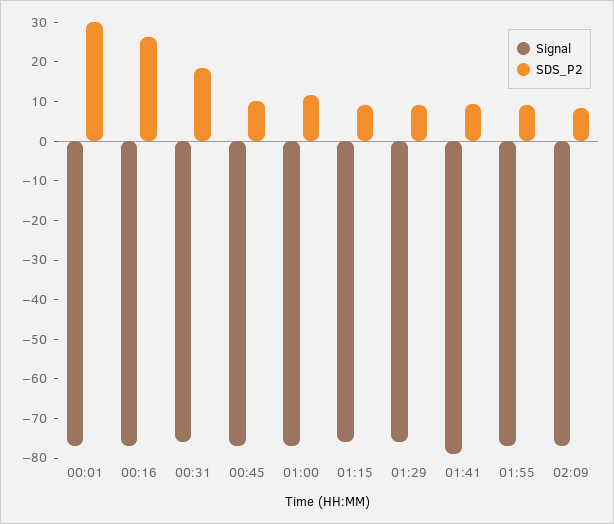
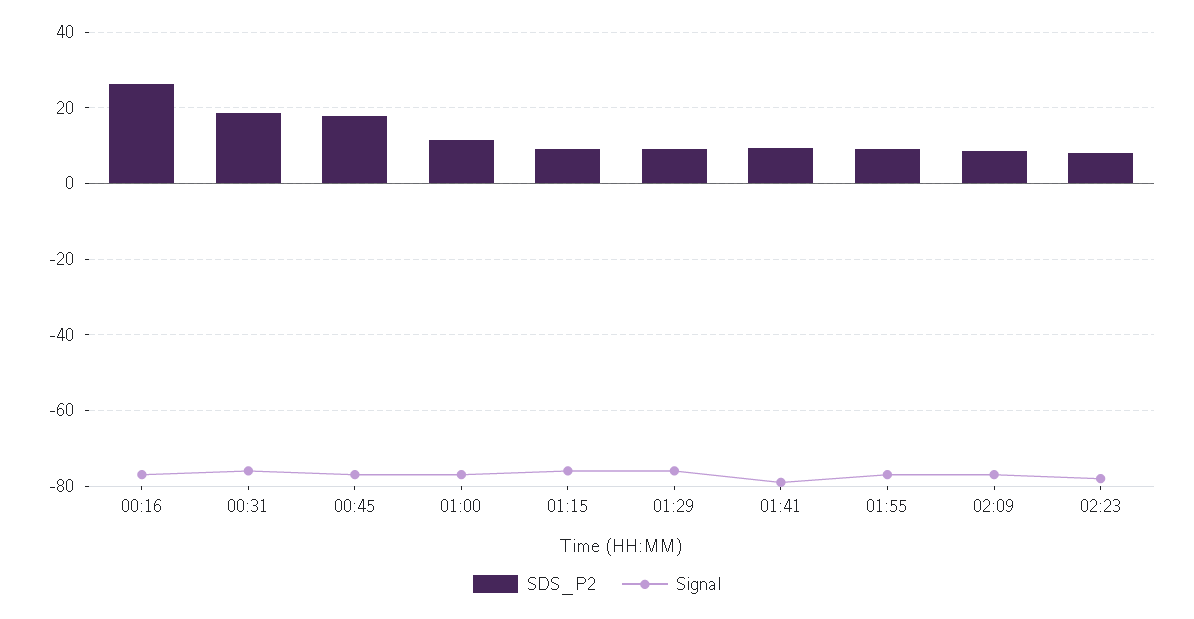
Signal, 00:01: -77.5 -> none
SDS_P2, 00:01: 30 -> none
SDS_P2, 00:45: 10 -> 18
SDS_P2, 02:23: none -> 8
Signal, 02:23: none -> -78

